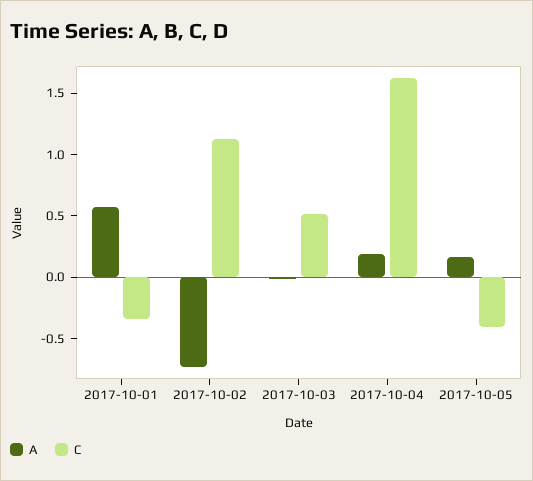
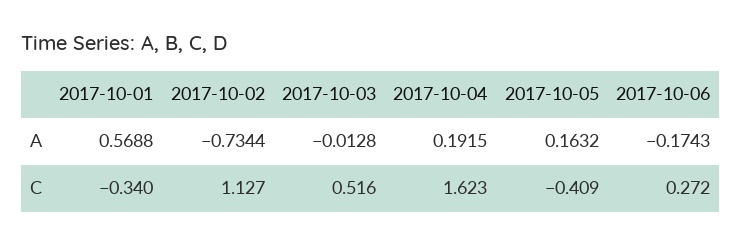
A, 2017-10-06: none -> -0.1743
C, 2017-10-06: none -> 0.272

